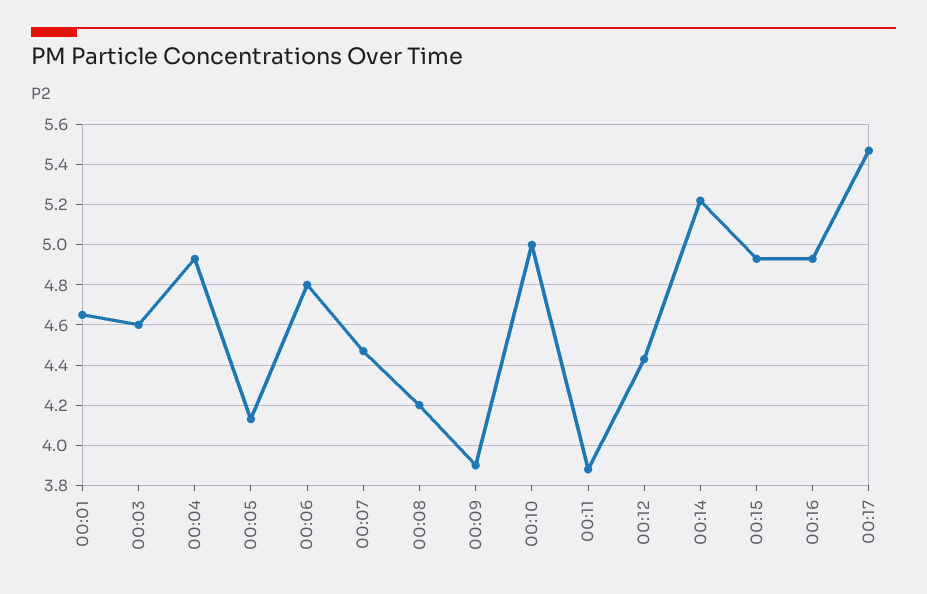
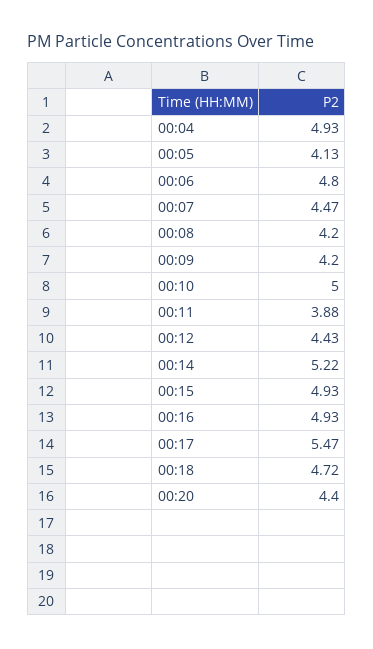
00:01: 4.65 -> none
00:03: 4.6 -> none
00:09: 3.9 -> 4.2
00:18: none -> 4.72
00:20: none -> 4.4

